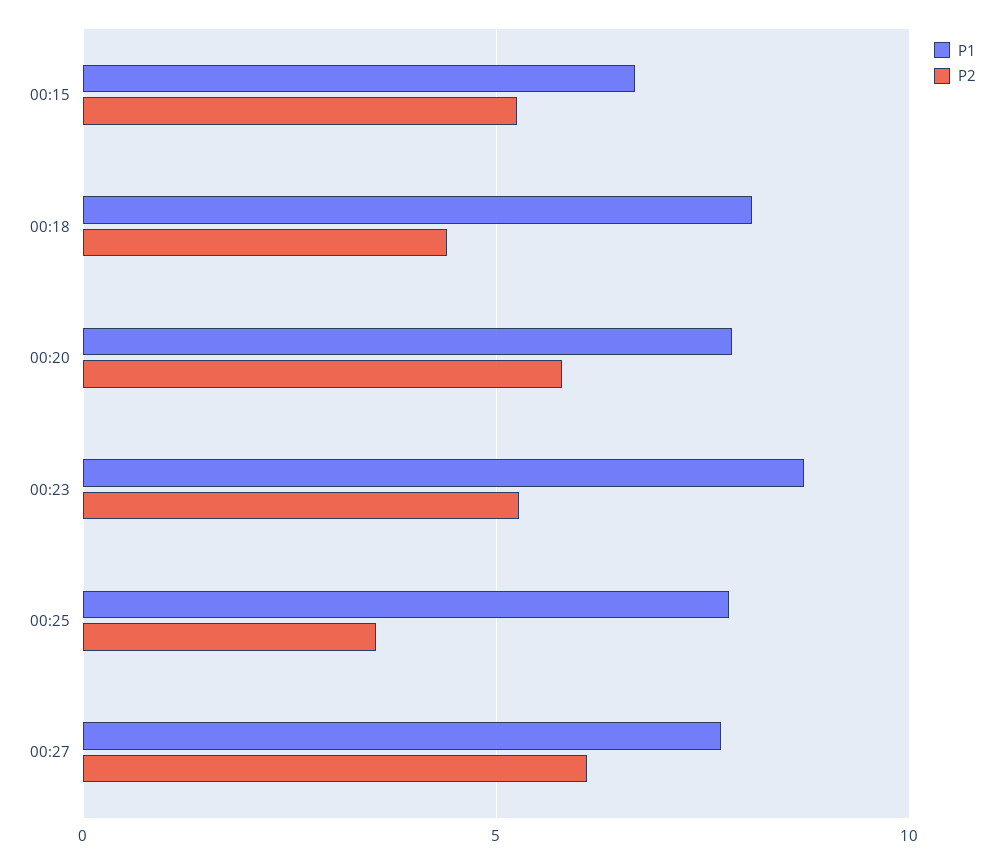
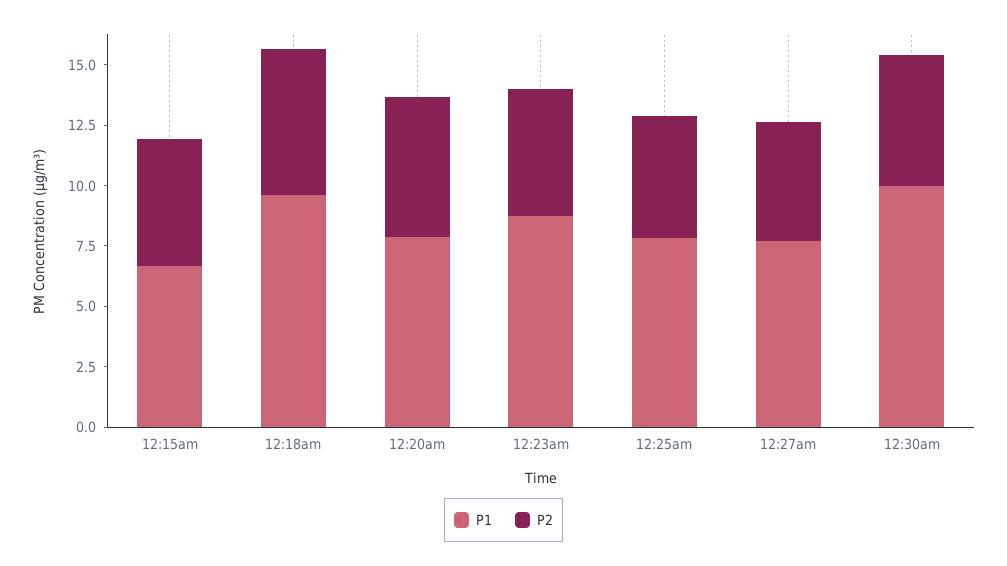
P1, 00:18: 8 -> 9.5
P2, 00:18: 4.5 -> 6
P2, 00:25: 3.5 -> 5
P2, 00:27: 6 -> 5
P1, 12:30am: none -> 10
P2, 12:30am: none -> 5.5

